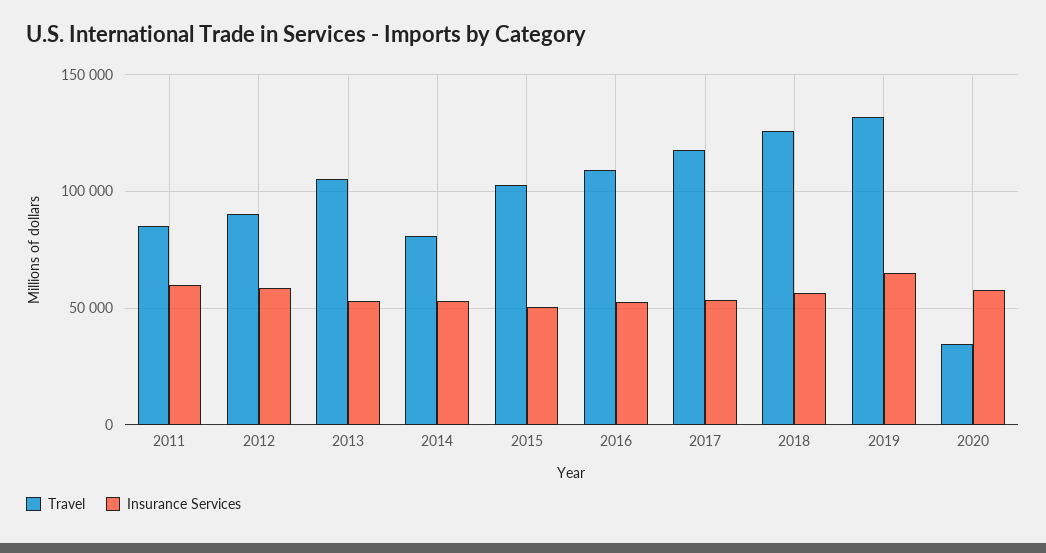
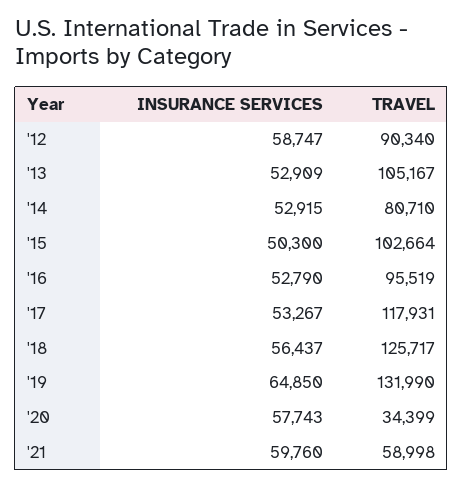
Travel, 2011: 85000 -> none
Insurance Services, 2011: 60000 -> none
Travel, 2016: 110000 -> 95519
Insurance Services, '21: none -> 59760
Travel, '21: none -> 58998

